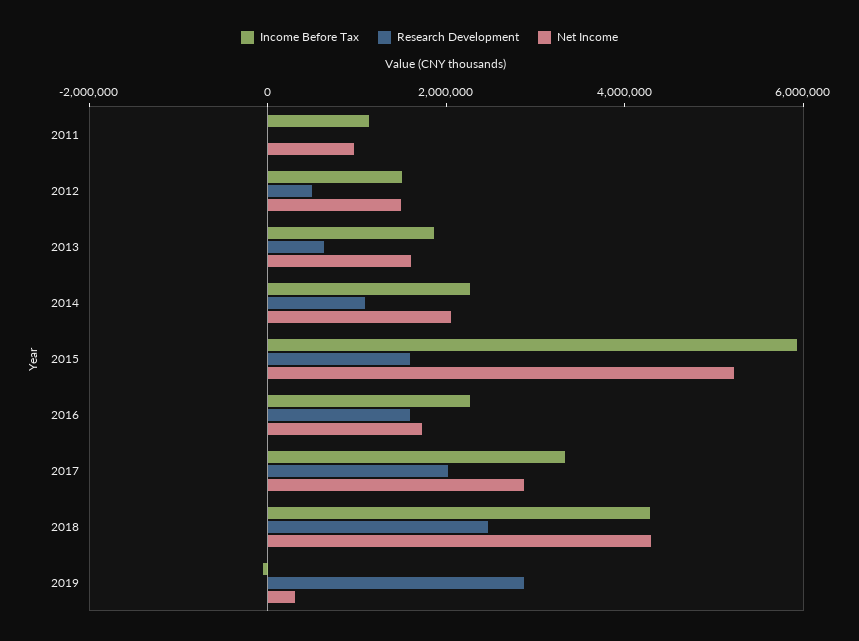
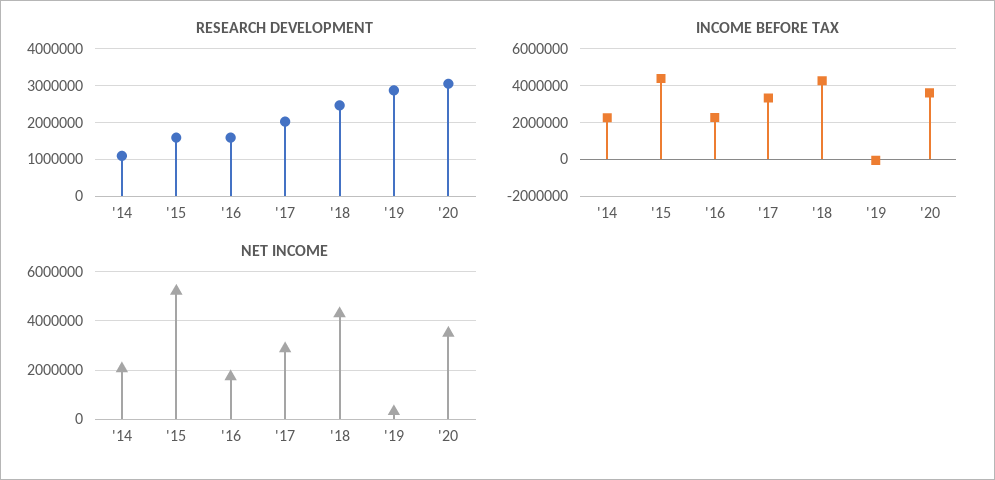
Income Before Tax, 2011: 1000000 -> none
Research Development, 2011: 0 -> none
Net Income, 2011: 1000000 -> none
Income Before Tax, 2012: 1500000 -> none
Research Development, 2012: 500000 -> none
Net Income, 2012: 1500000 -> none
Income Before Tax, 2013: 2000000 -> none
Research Development, 2013: 500000 -> none
Net Income, 2013: 1500000 -> none
Income Before Tax, 2015: 6000000 -> 4500000
Research Development, '20: none -> 3000000
Income Before Tax, '20: none -> 3500000
Net Income, '20: none -> 3500000

